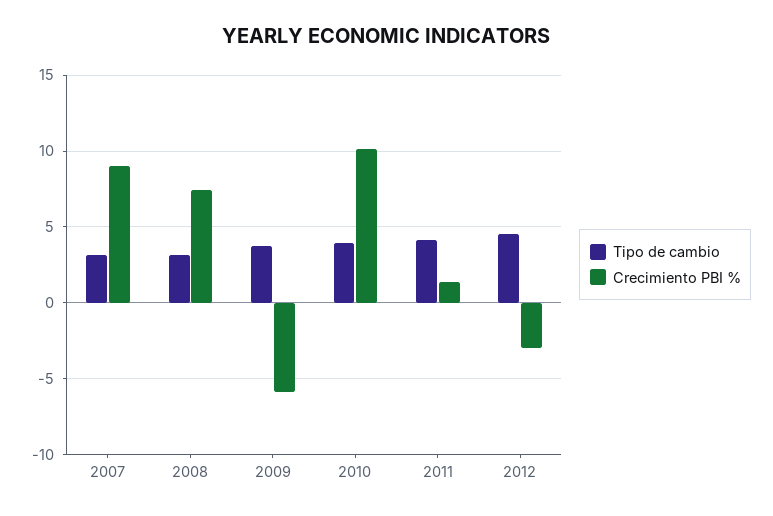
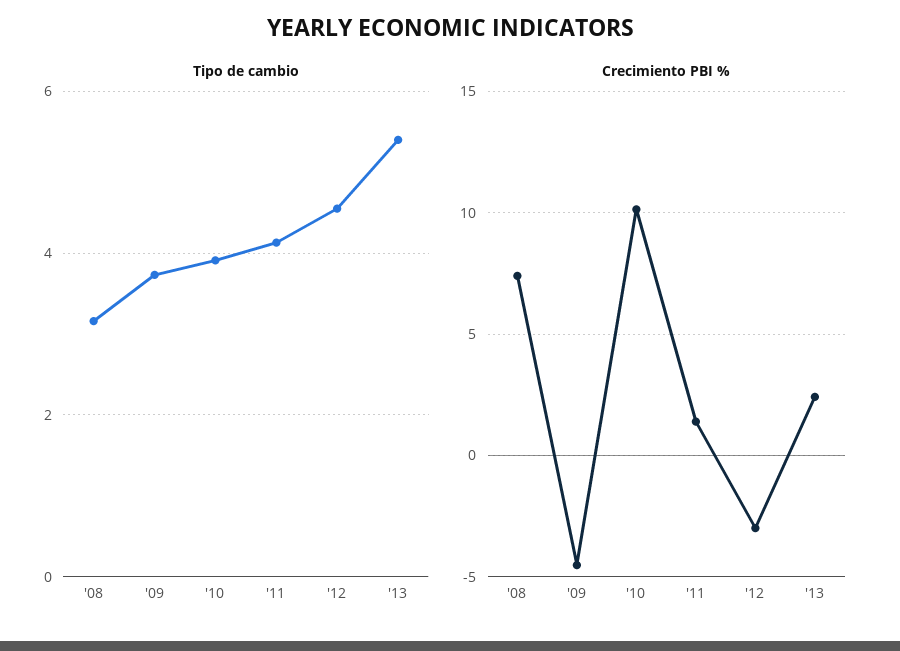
Tipo de cambio, 2007: 3 -> none
Crecimiento PBI %, 2007: 9 -> none
Crecimiento PBI %, 2009: -6 -> -4.5
Tipo de cambio, '13: none -> 5.4
Crecimiento PBI %, '13: none -> 2.5

